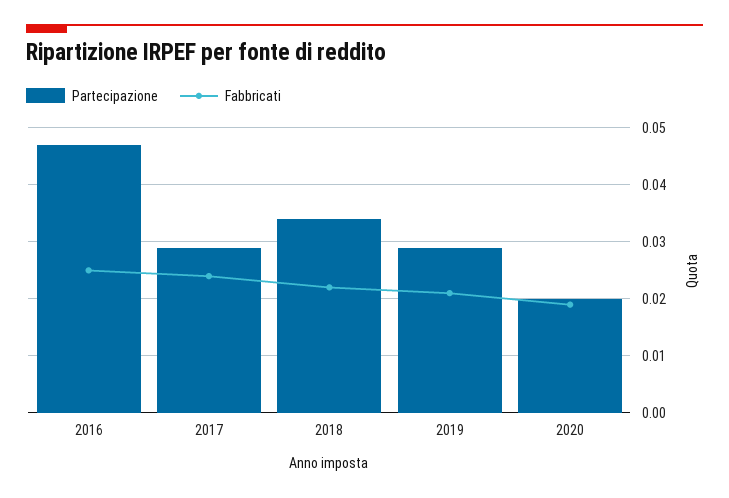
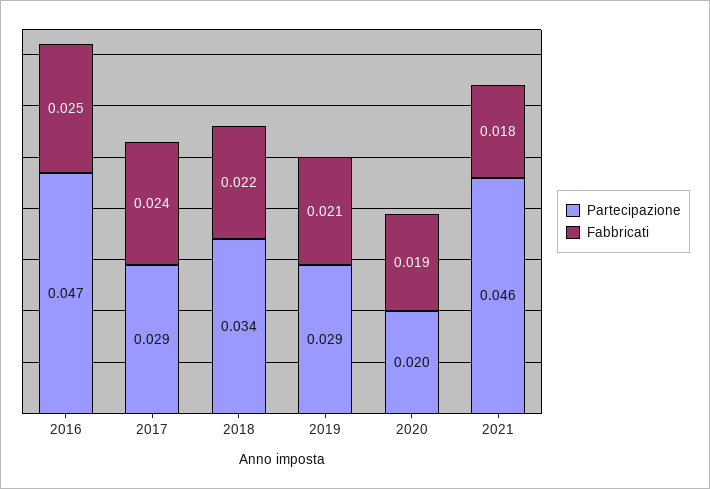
Partecipazione, 2021: none -> 0.046
Fabbricati, 2021: none -> 0.018

